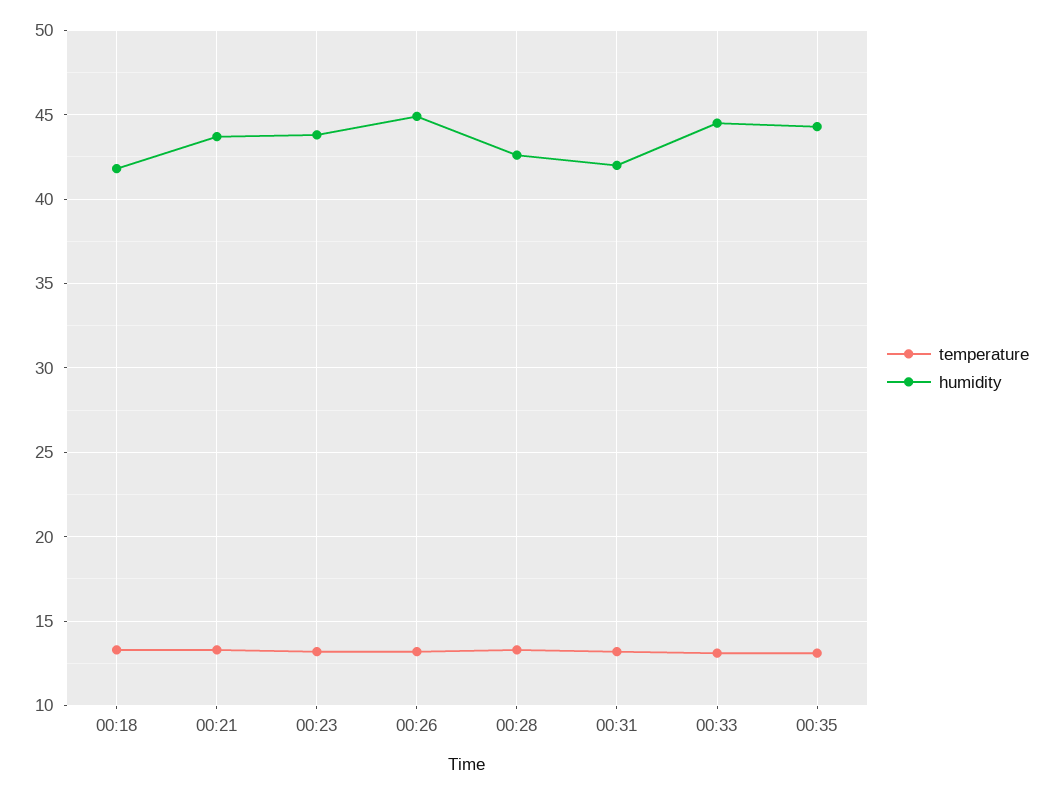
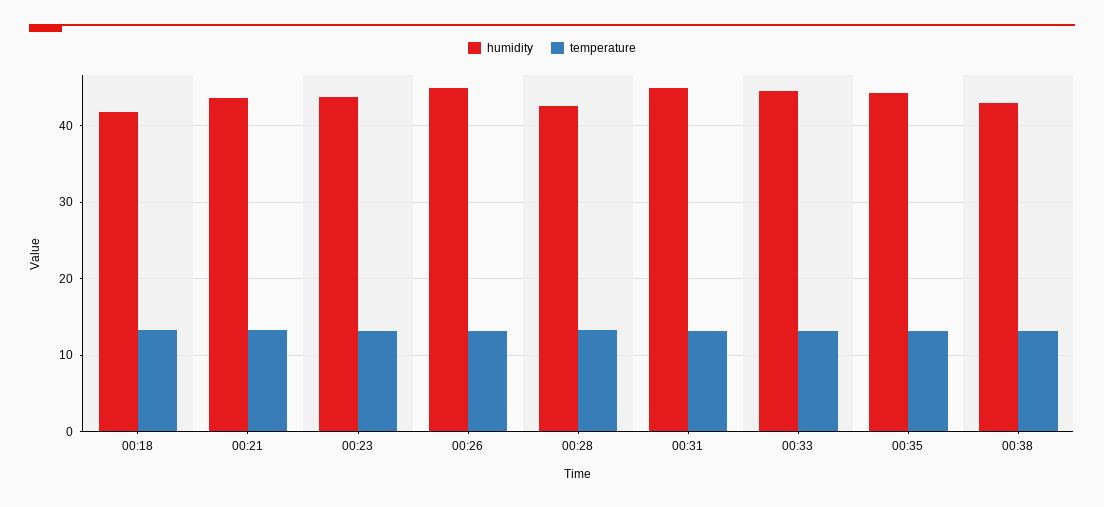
humidity, 00:31: 42 -> 45
humidity, 00:38: none -> 43
temperature, 00:38: none -> 13

